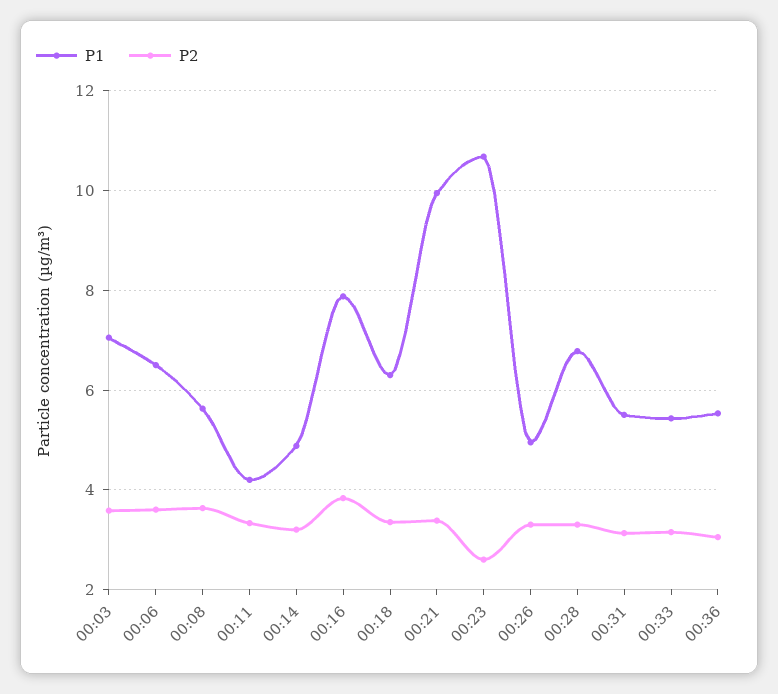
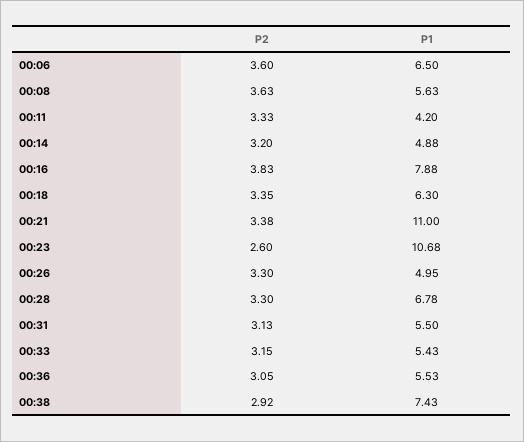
P1, 00:03: 7 -> none
P2, 00:03: 3.6 -> none
P1, 00:21: 10 -> 11
P2, 00:38: none -> 2.92
P1, 00:38: none -> 7.43

